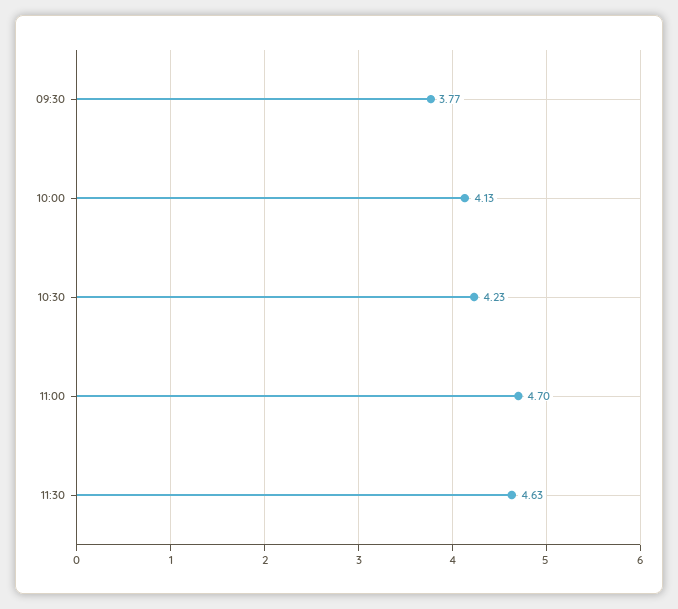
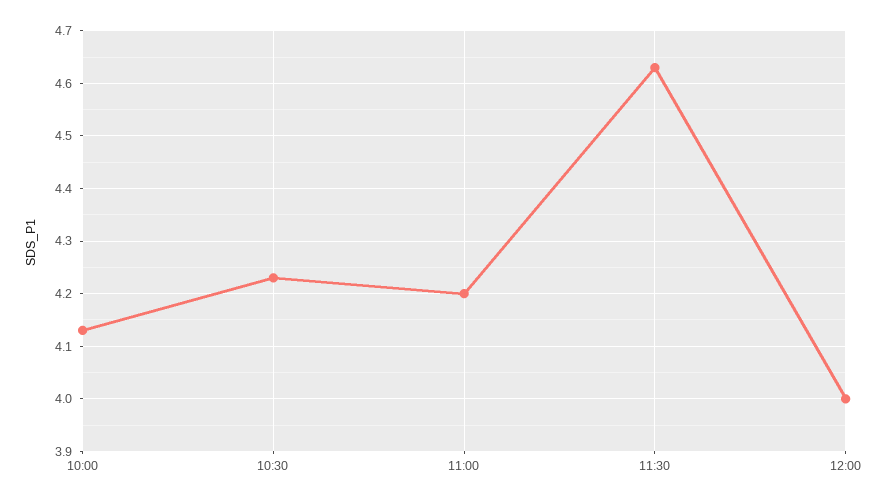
09:30: 3.77 -> none
11:00: 4.7 -> 4.2
12:00: none -> 4

